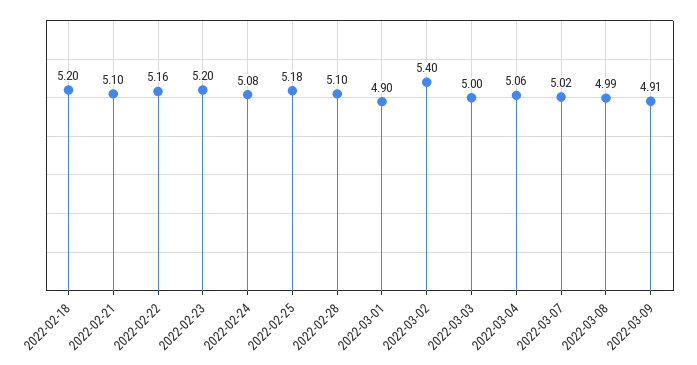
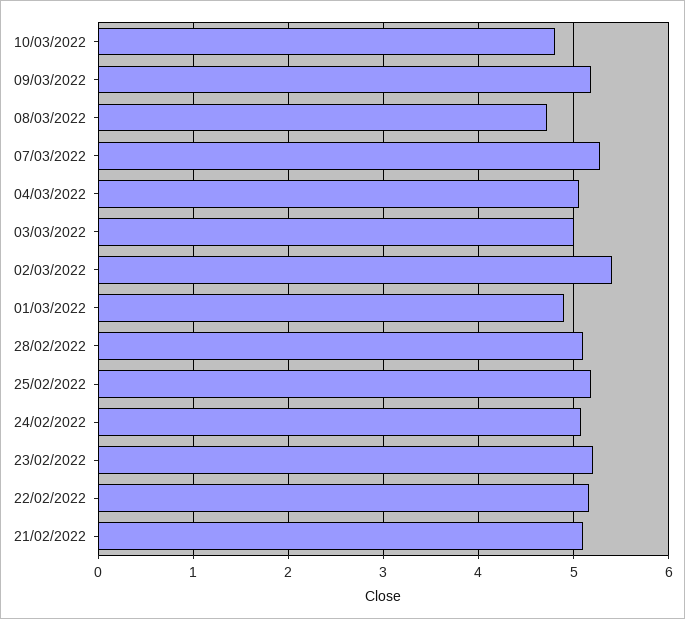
2022-02-18: 5.2 -> none
2022-03-07: 5.02 -> 5.3
2022-03-08: 4.99 -> 4.7
2022-03-09: 4.91 -> 5.2
10/03/2022: none -> 4.8

